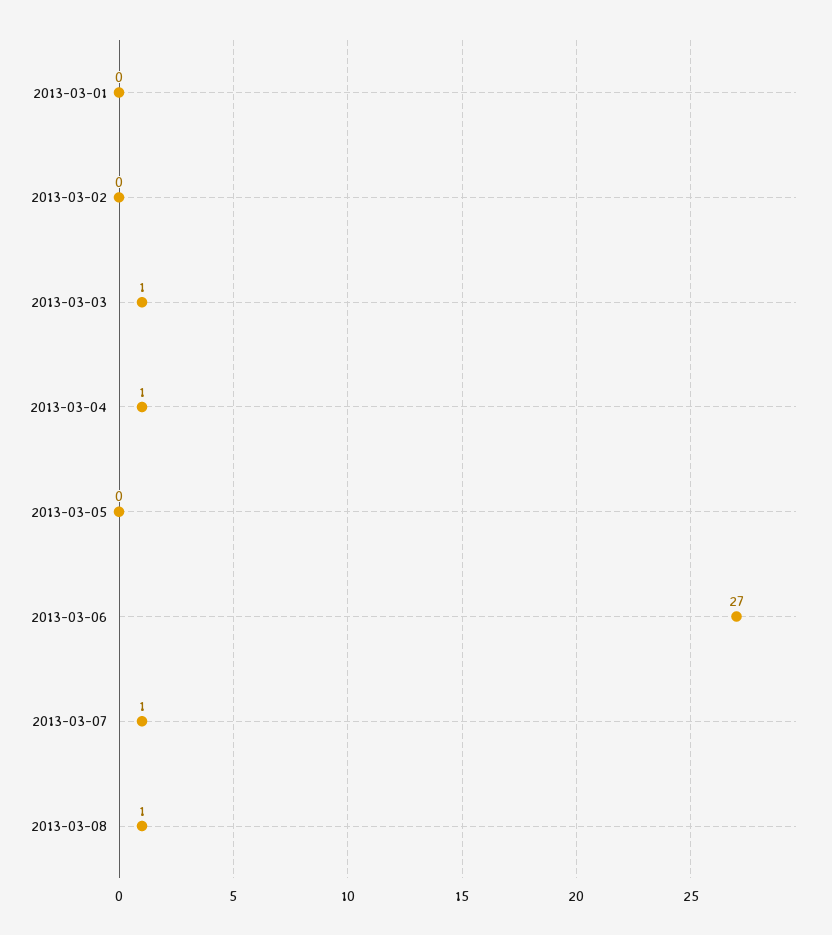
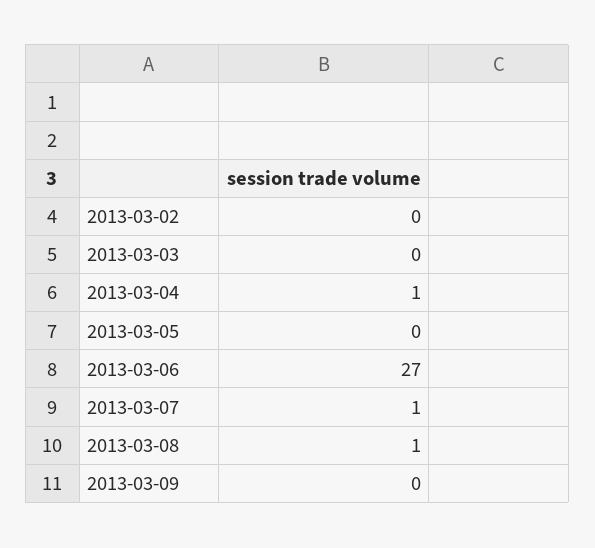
2013-03-01: 0 -> none
2013-03-03: 1 -> 0
2013-03-09: none -> 0

